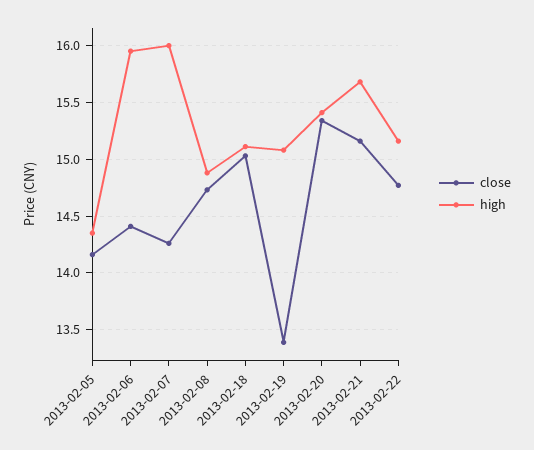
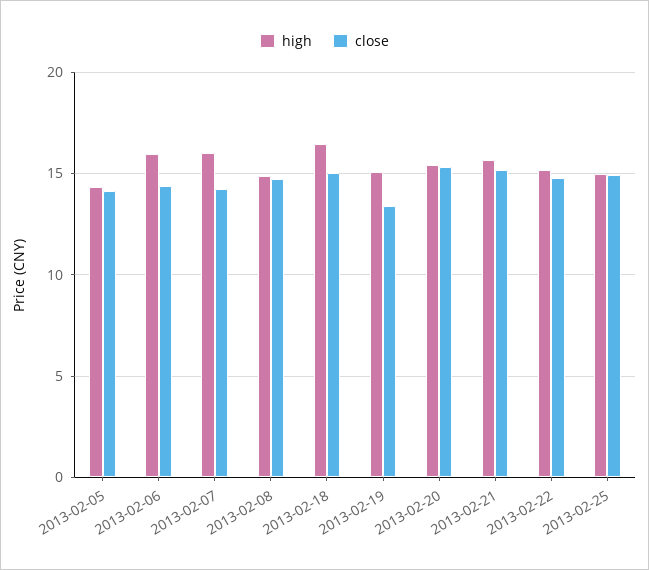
high, 2013-02-18: 15.1 -> 16.5
high, 2013-02-25: none -> 15
close, 2013-02-25: none -> 15

